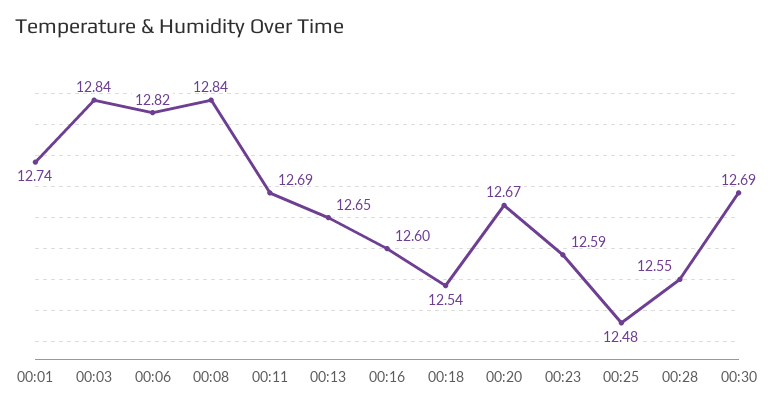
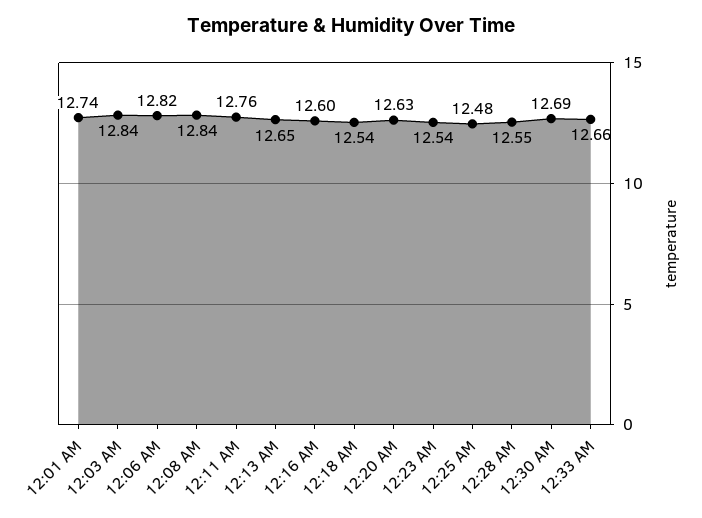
00:11: 12.69 -> 12.76
00:20: 12.67 -> 12.63
00:23: 12.59 -> 12.54
12:33 AM: none -> 12.66

